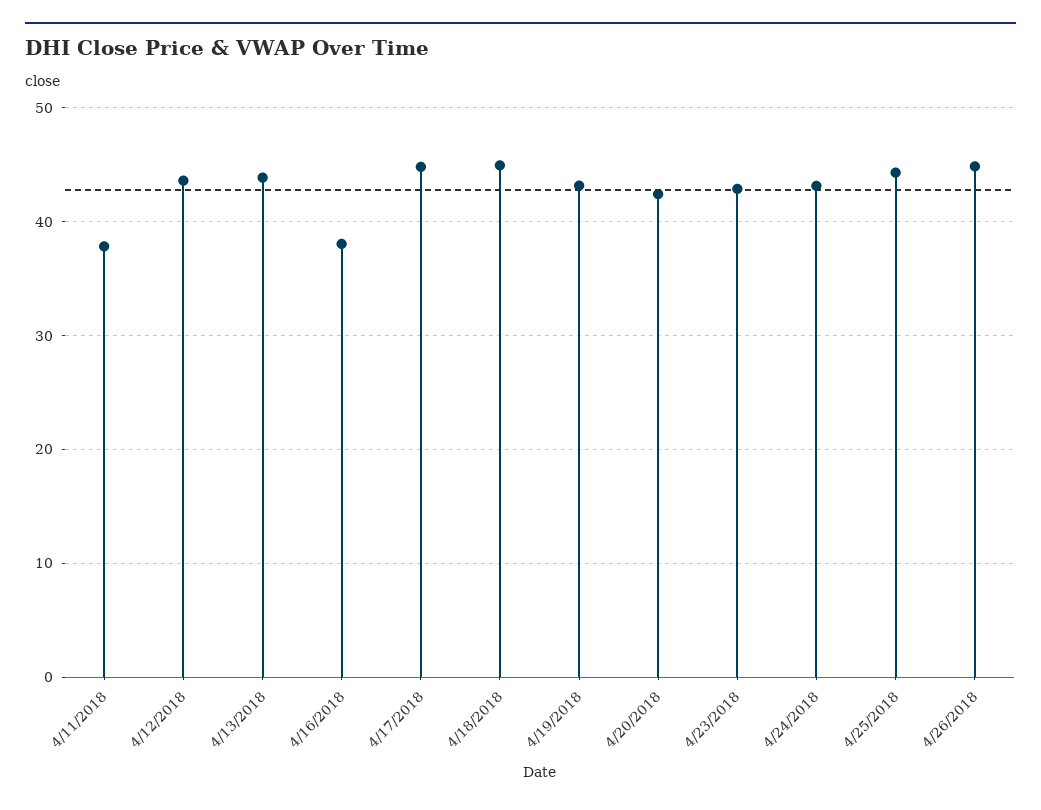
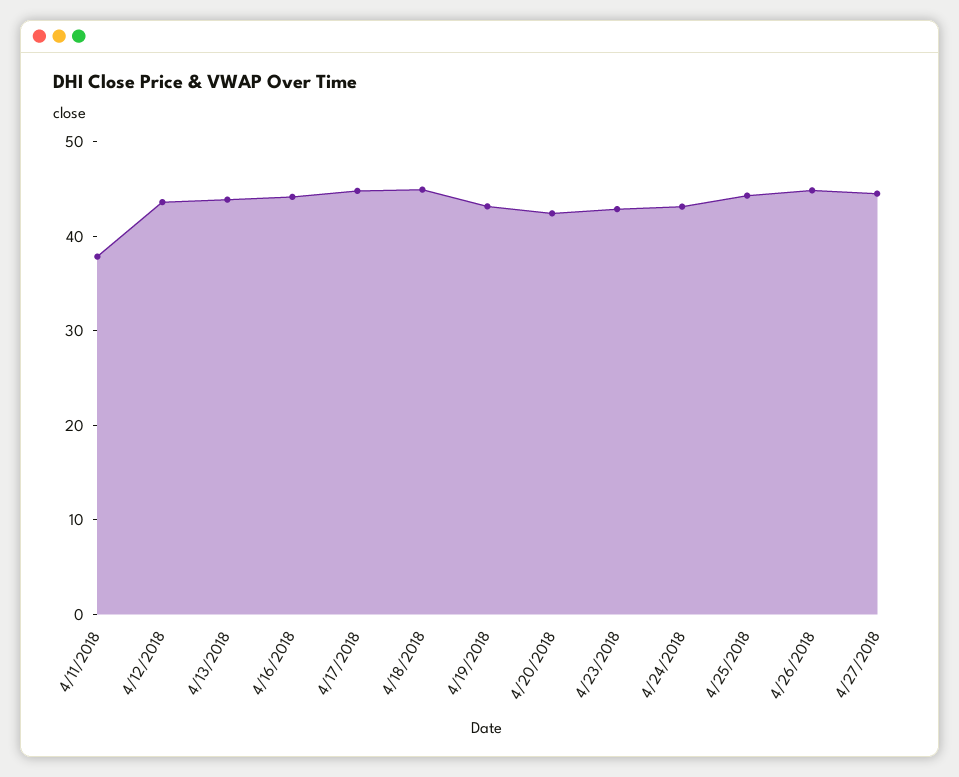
4/16/2018: 38 -> 44
4/27/2018: none -> 44

